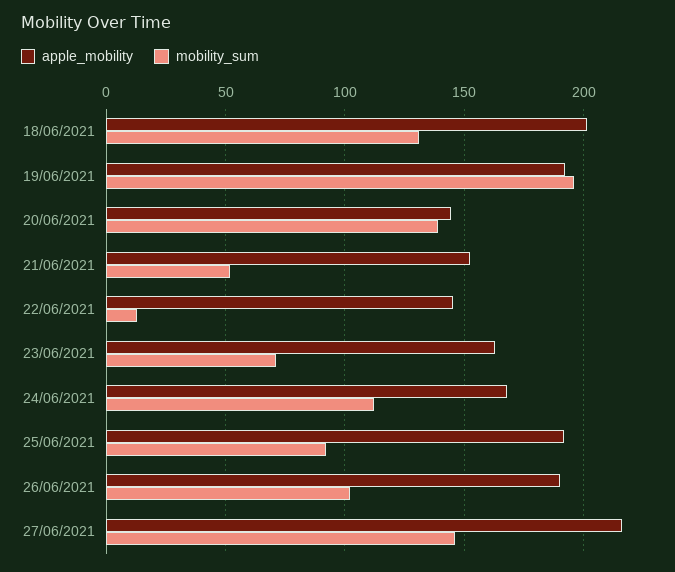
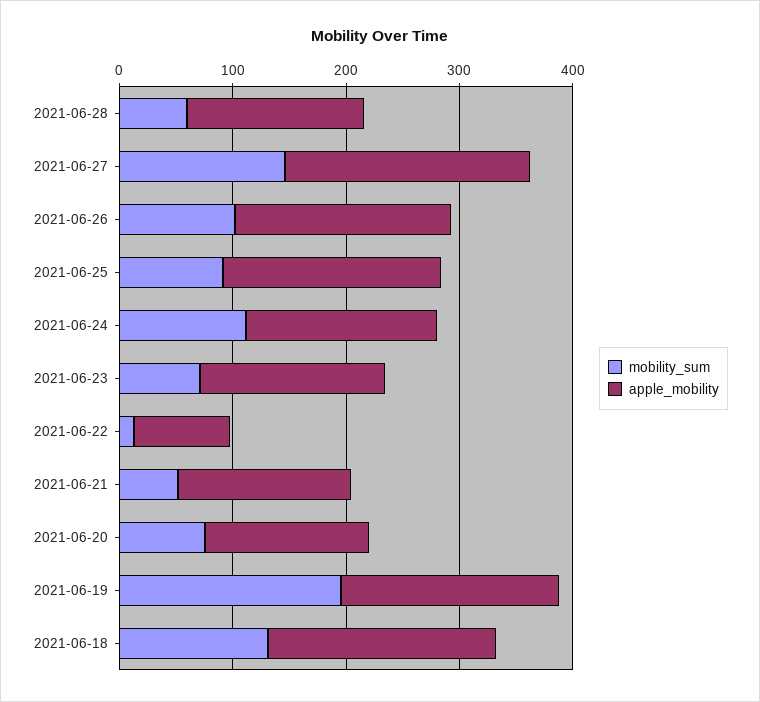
mobility_sum, 20/06/2021: 140 -> 80
apple_mobility, 22/06/2021: 145 -> 80
mobility_sum, 2021-06-28: none -> 60
apple_mobility, 2021-06-28: none -> 160

